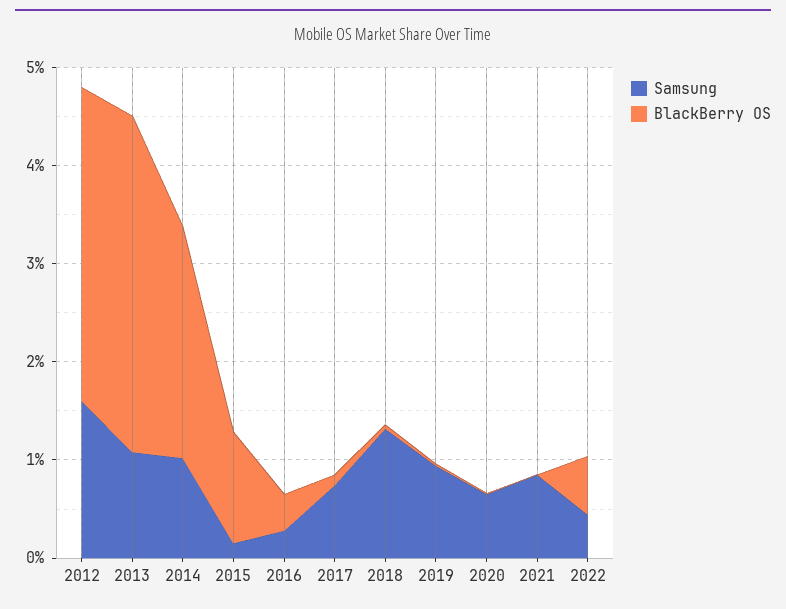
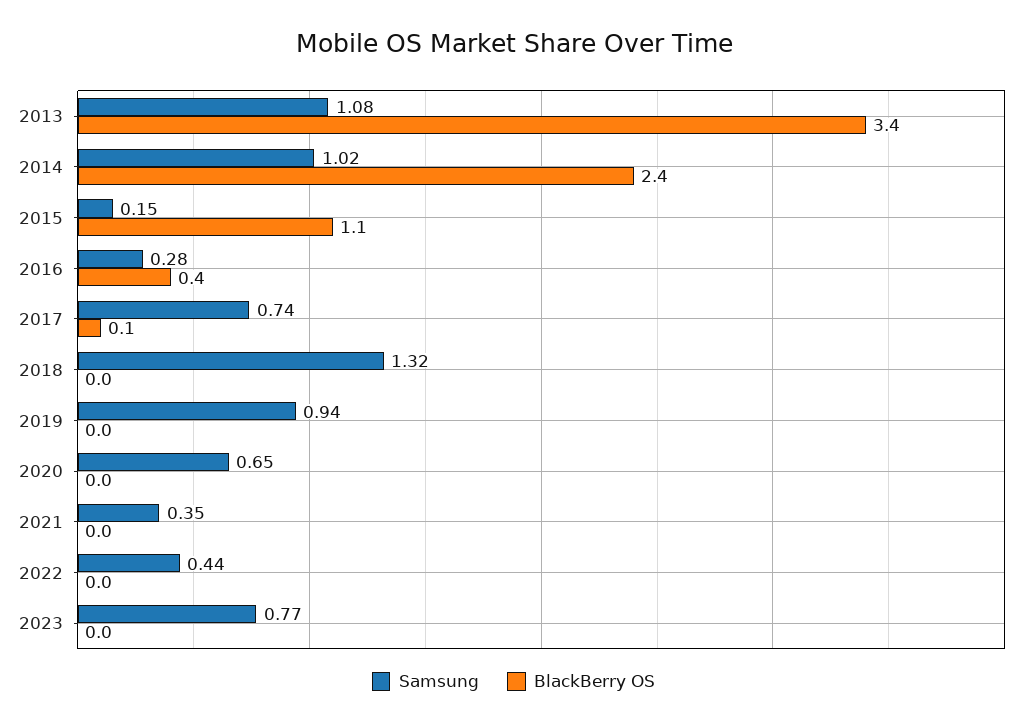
Samsung, 2012: 1.6 -> none
BlackBerry OS, 2012: 3.2 -> none
Samsung, 2021: 0.8 -> 0.35
BlackBerry OS, 2022: 0.6 -> 0
Samsung, 2023: none -> 0.77
BlackBerry OS, 2023: none -> 0

